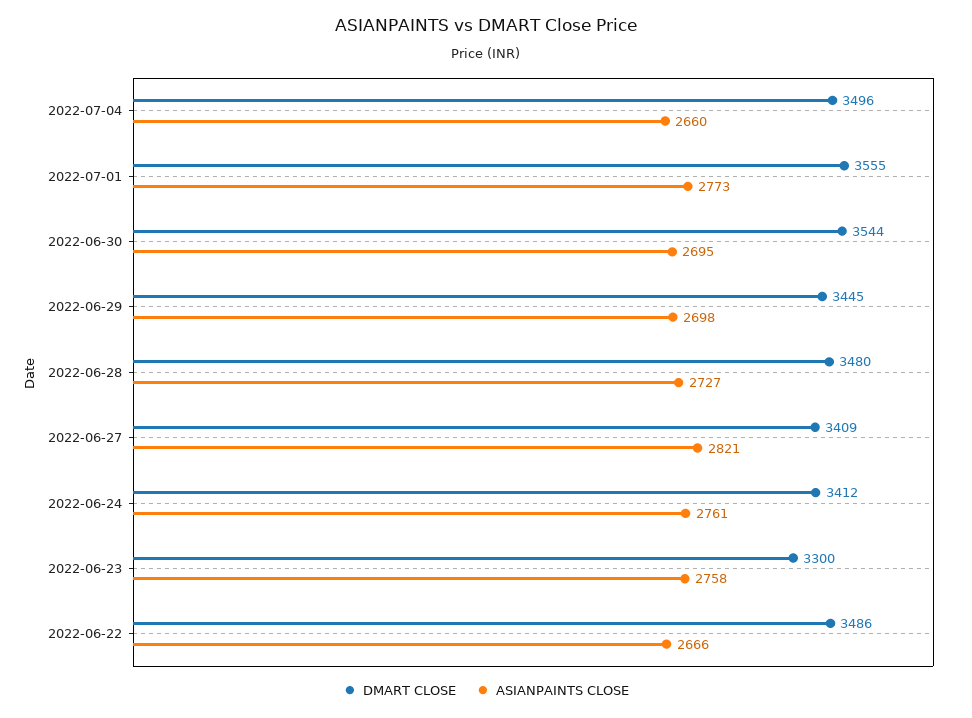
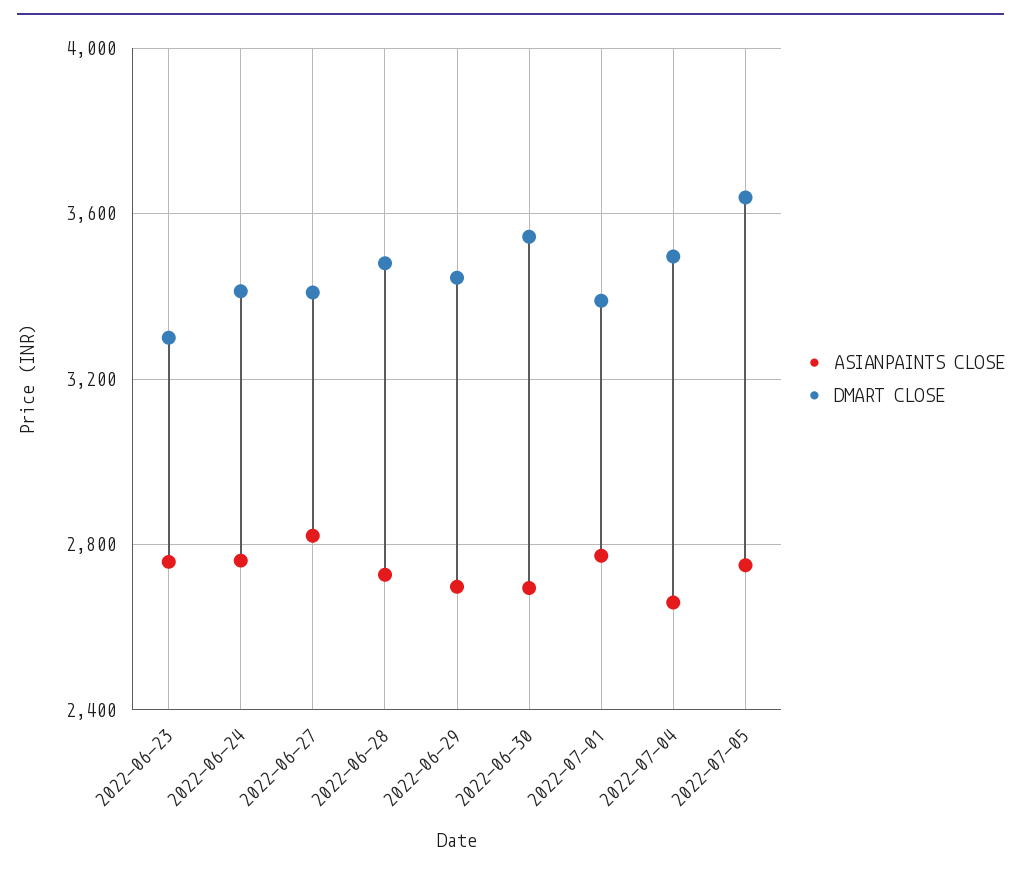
DMART CLOSE, 2022-07-01: 3555 -> 3400
DMART CLOSE, 2022-06-22: 3486 -> none
ASIANPAINTS CLOSE, 2022-06-22: 2666 -> none
ASIANPAINTS CLOSE, 2022-07-05: none -> 2750
DMART CLOSE, 2022-07-05: none -> 3650

